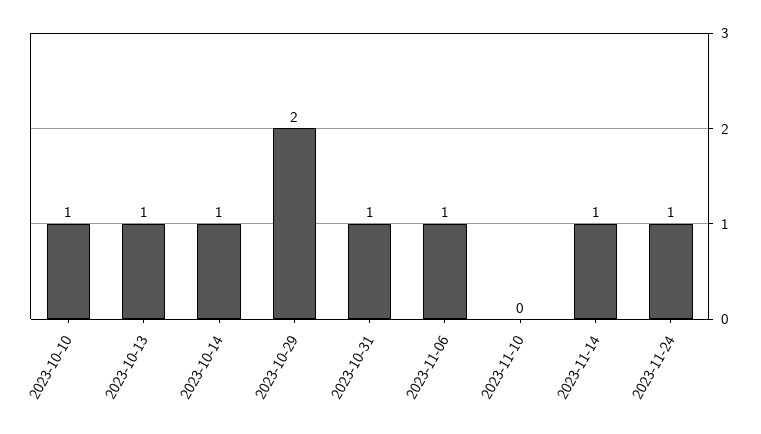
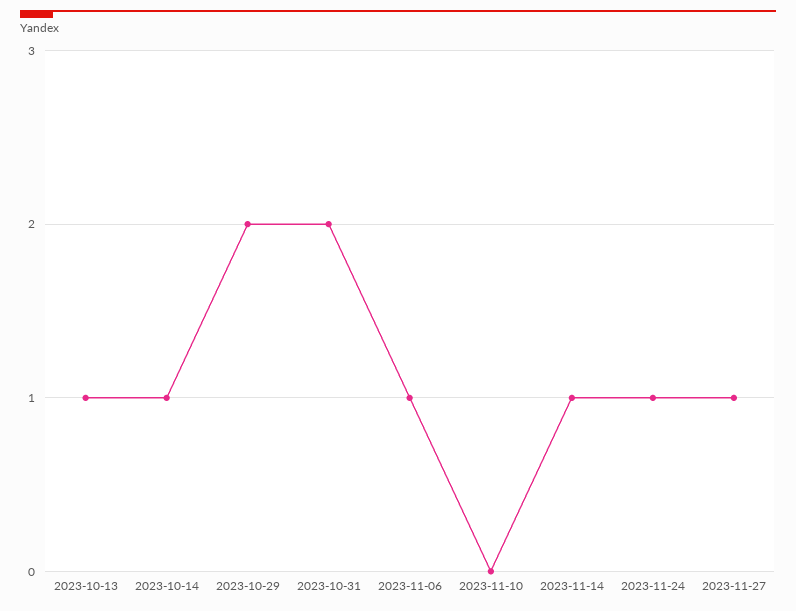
2023-10-10: 1 -> none
2023-10-31: 1 -> 2
2023-11-27: none -> 1

